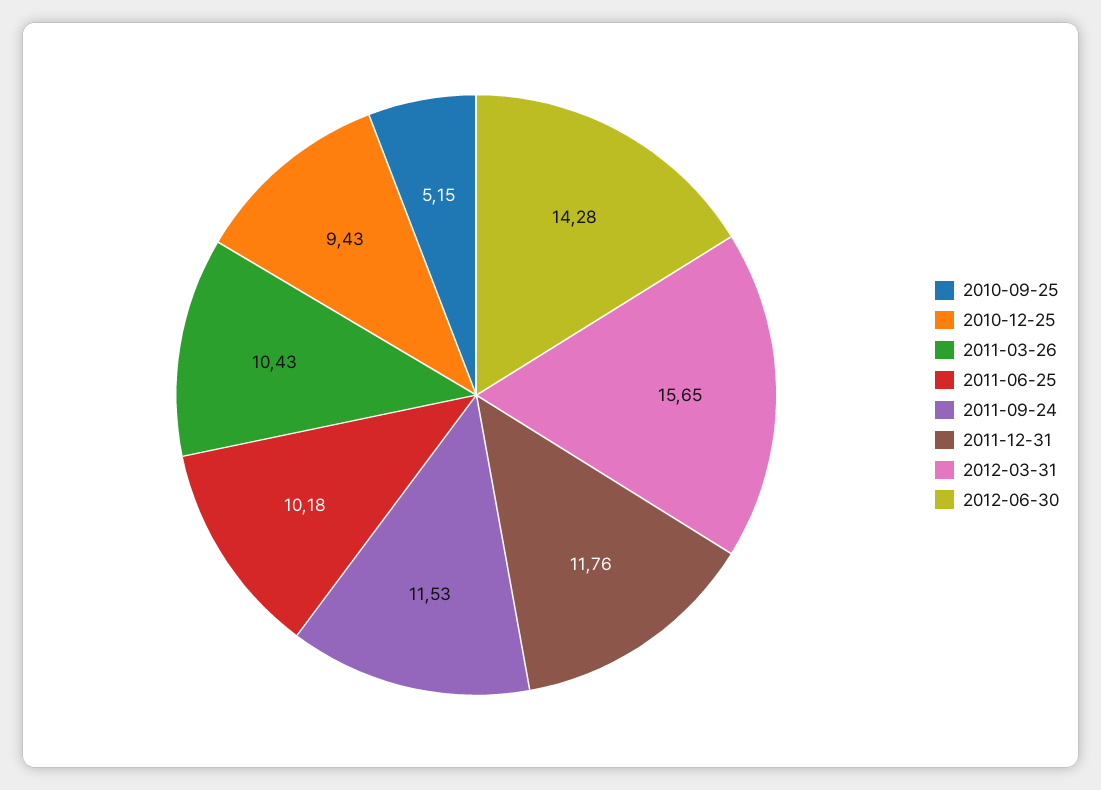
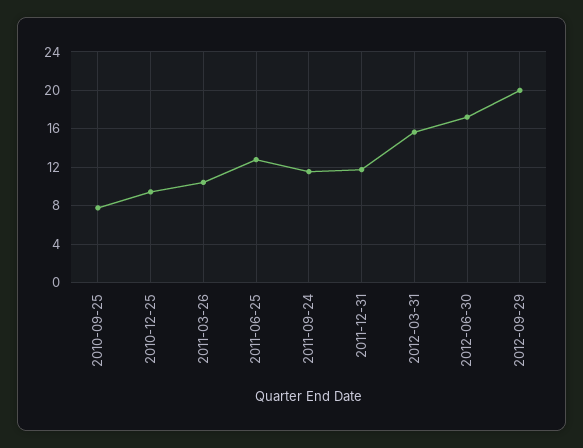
2010-09-25: 5.15 -> 8
2011-06-25: 10.18 -> 13
2012-06-30: 14.28 -> 17
2012-09-29: none -> 20

